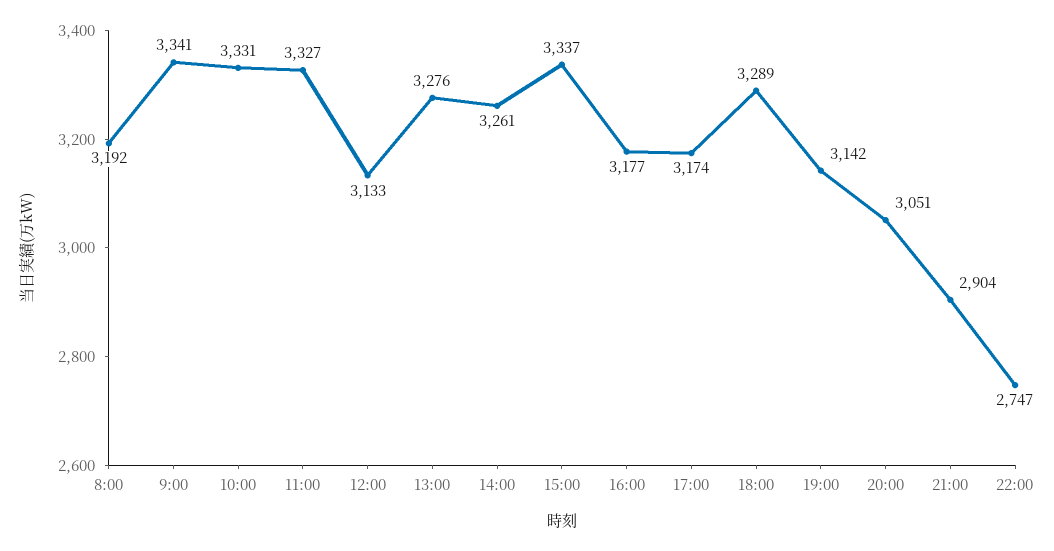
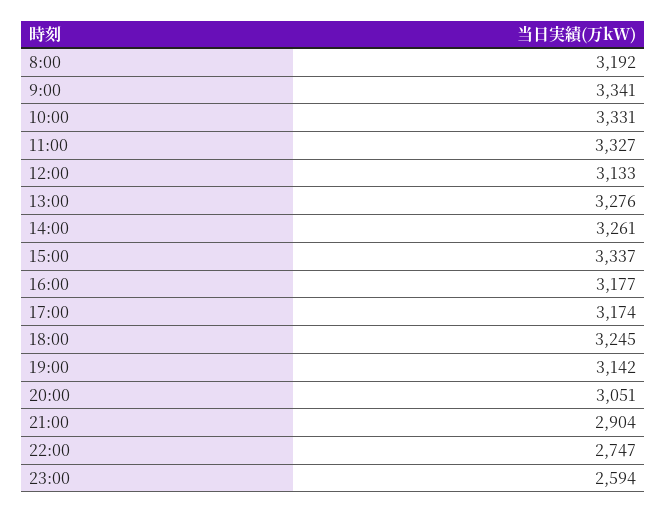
18:00: 3289 -> 3245
23:00: none -> 2594

